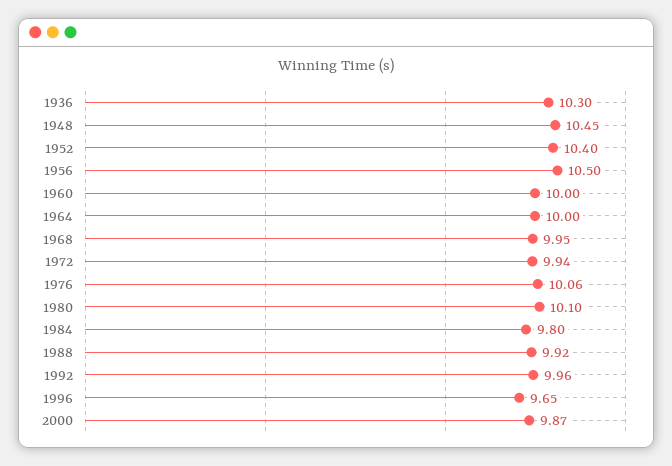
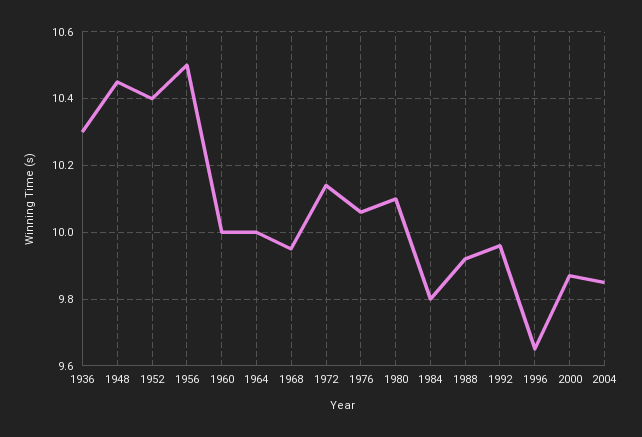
1972: 9.94 -> 10.15
2004: none -> 9.85

